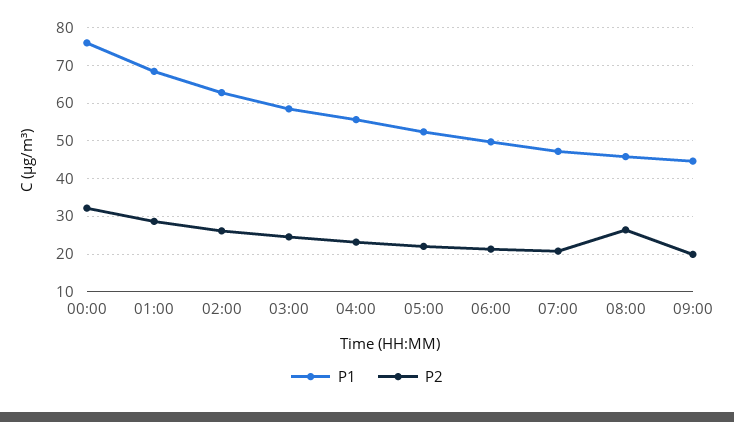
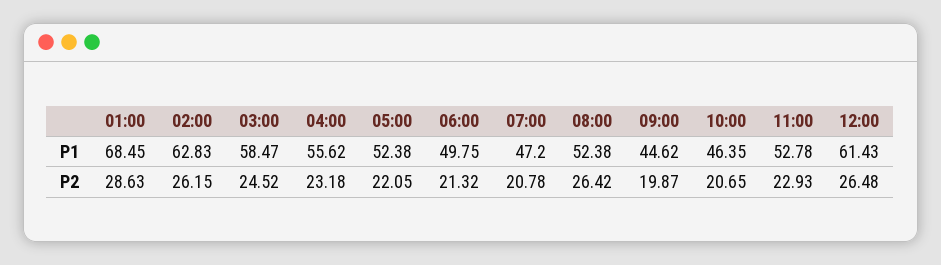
P1, 00:00: 76 -> none
P2, 00:00: 32 -> none
P1, 08:00: 46 -> 52.38
P1, 10:00: none -> 46.35
P1, 11:00: none -> 52.78
P1, 12:00: none -> 61.43
P2, 10:00: none -> 20.65
P2, 11:00: none -> 22.93
P2, 12:00: none -> 26.48

